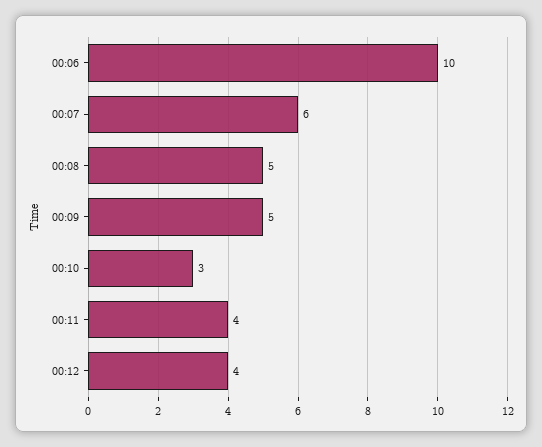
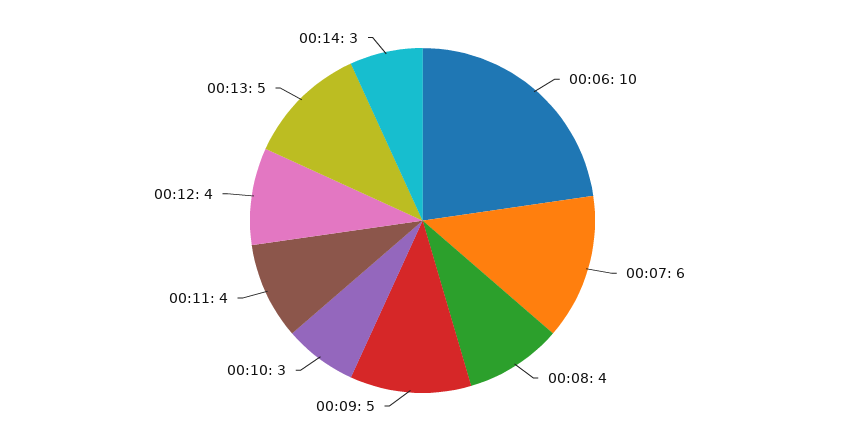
00:08: 5 -> 4
00:13: none -> 5
00:14: none -> 3

